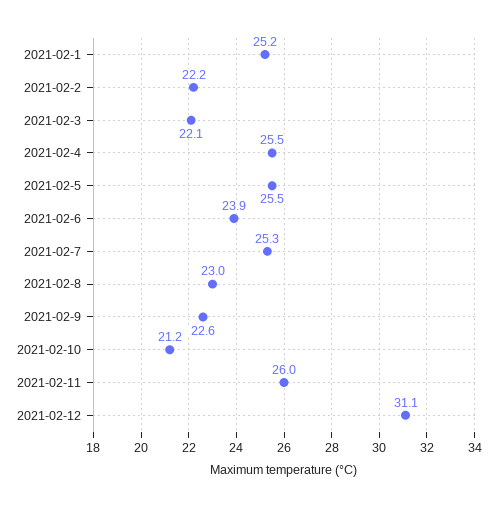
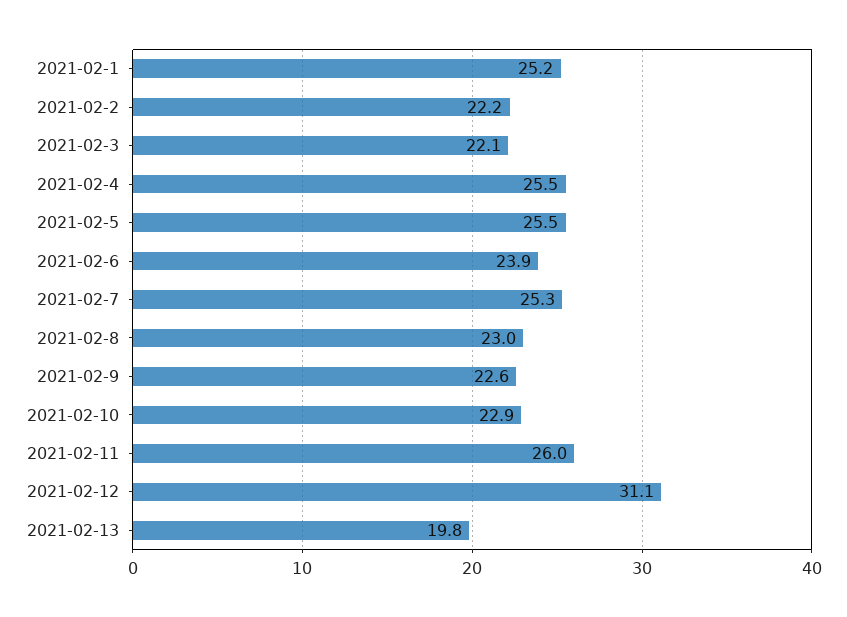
2021-02-10: 21.2 -> 22.9
2021-02-13: none -> 19.8

